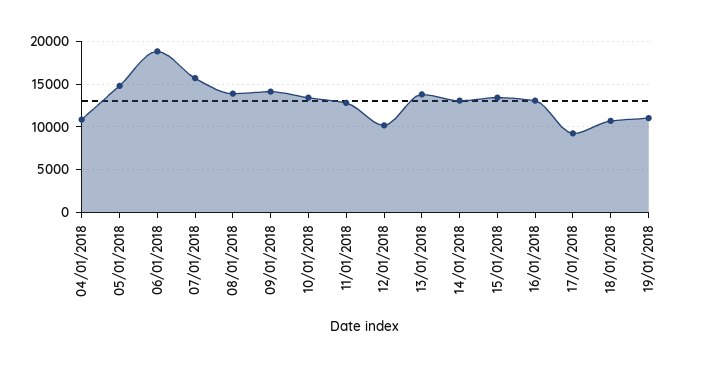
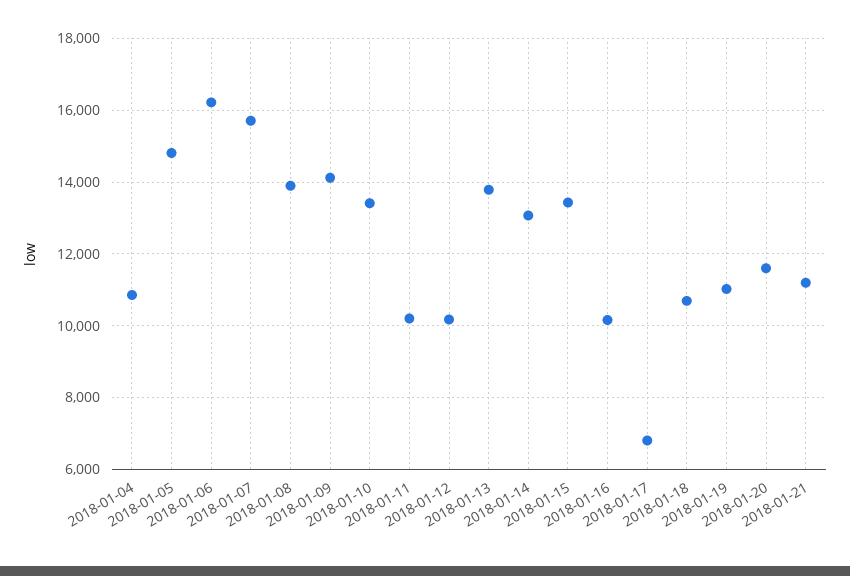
06/01/2018: 19000 -> 16200
11/01/2018: 13000 -> 10200
16/01/2018: 13000 -> 10200
17/01/2018: 9000 -> 6800
2018-01-20: none -> 11600
2018-01-21: none -> 11200

